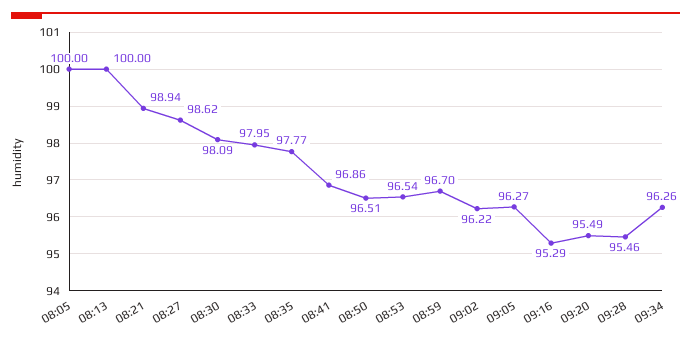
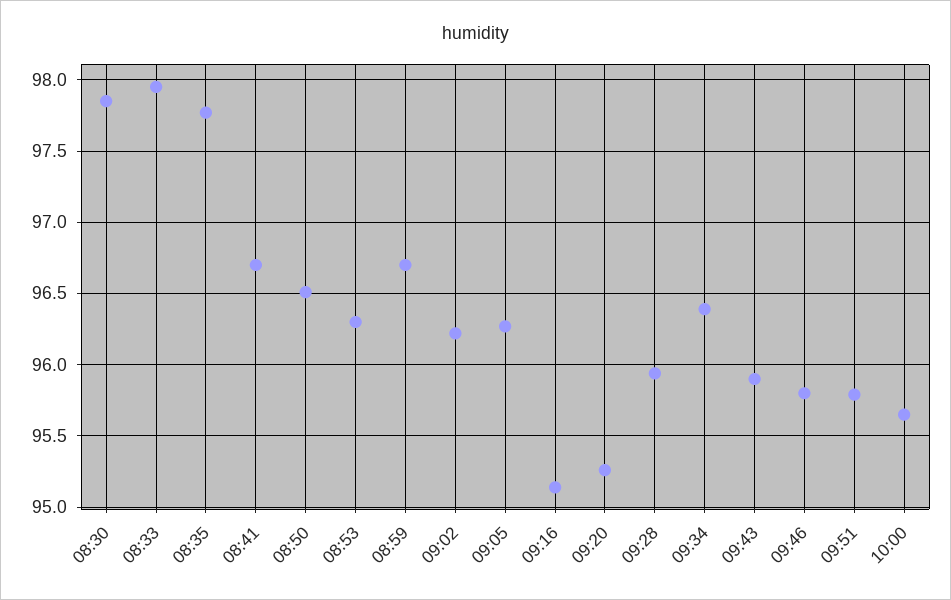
08:05: 100 -> none
08:13: 100 -> none
08:21: 98.94 -> none
08:27: 98.62 -> none
08:30: 98.09 -> 97.85
08:41: 96.86 -> 96.7
08:53: 96.54 -> 96.3
09:16: 95.29 -> 95.15
09:20: 95.49 -> 95.25
09:28: 95.46 -> 95.95
09:34: 96.26 -> 96.4
09:43: none -> 95.9
09:46: none -> 95.8
09:51: none -> 95.8
10:00: none -> 95.65

